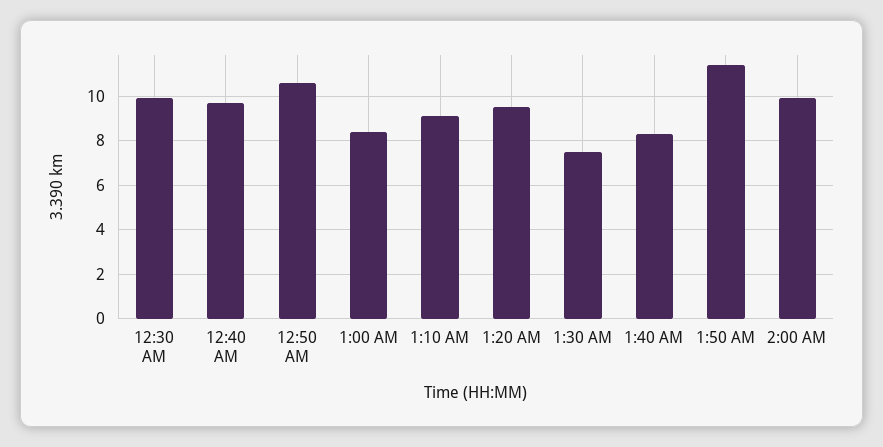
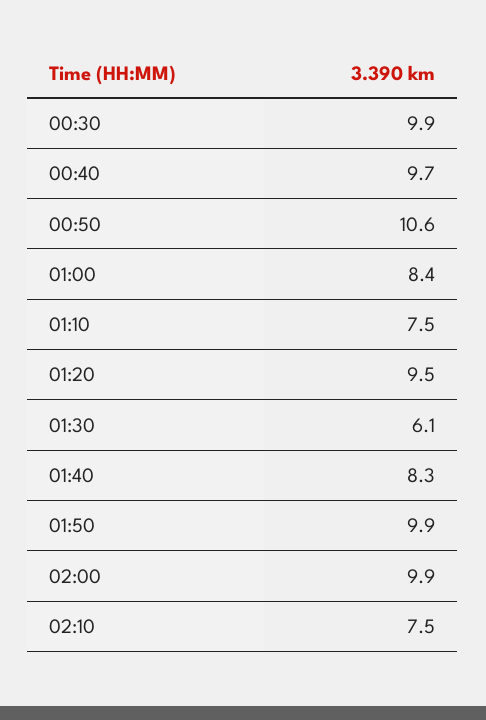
1:10 AM: 9 -> 7.5
1:30 AM: 7.5 -> 6.1
1:50 AM: 11.5 -> 9.9
02:10: none -> 7.5

